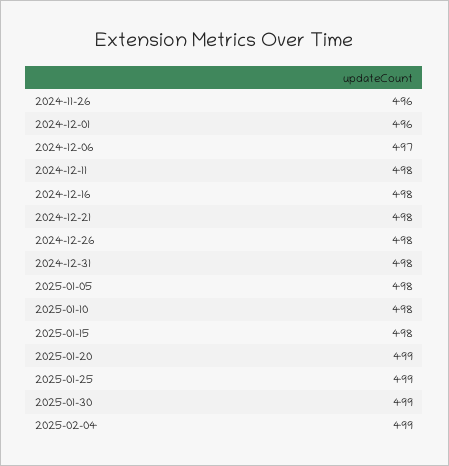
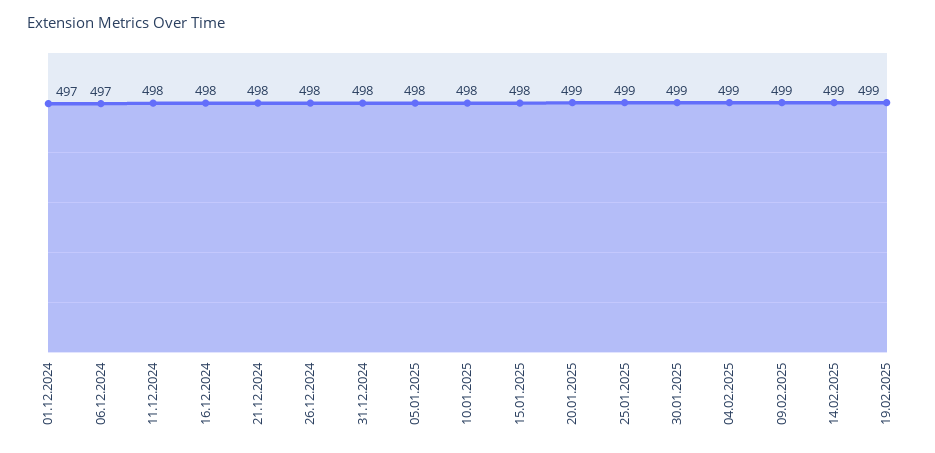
2024-11-26: 496 -> none
2024-12-01: 496 -> 497
09.02.2025: none -> 499
14.02.2025: none -> 499
19.02.2025: none -> 499

